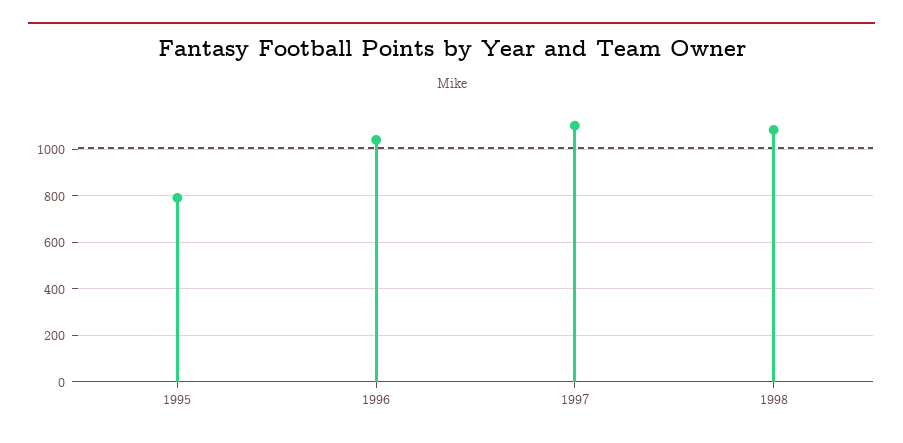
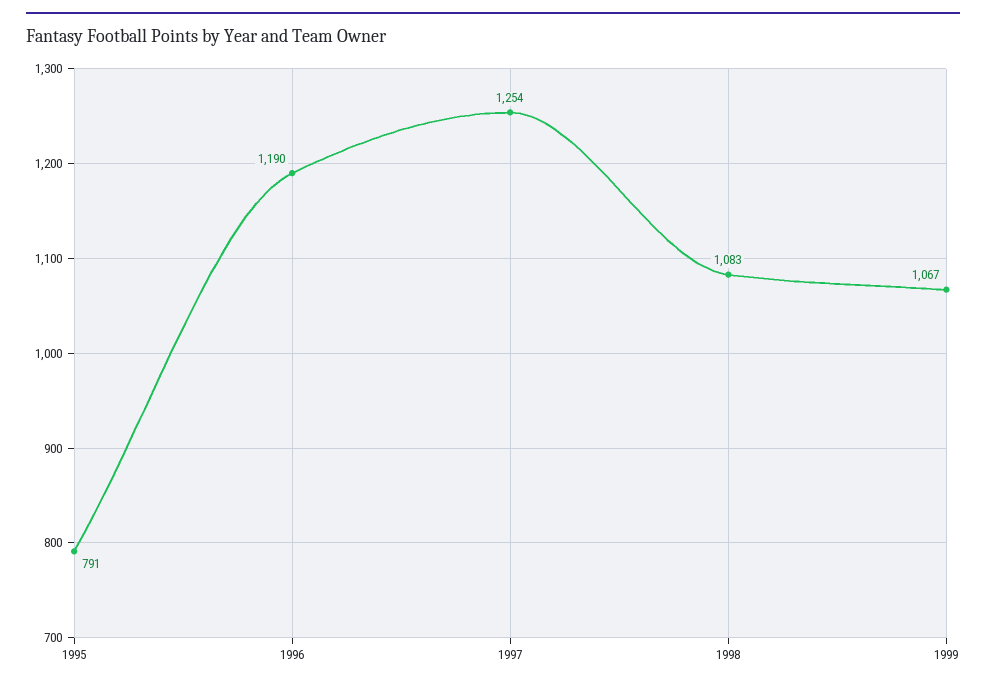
1996: 1050 -> 1190
1997: 1100 -> 1254
1999: none -> 1067

